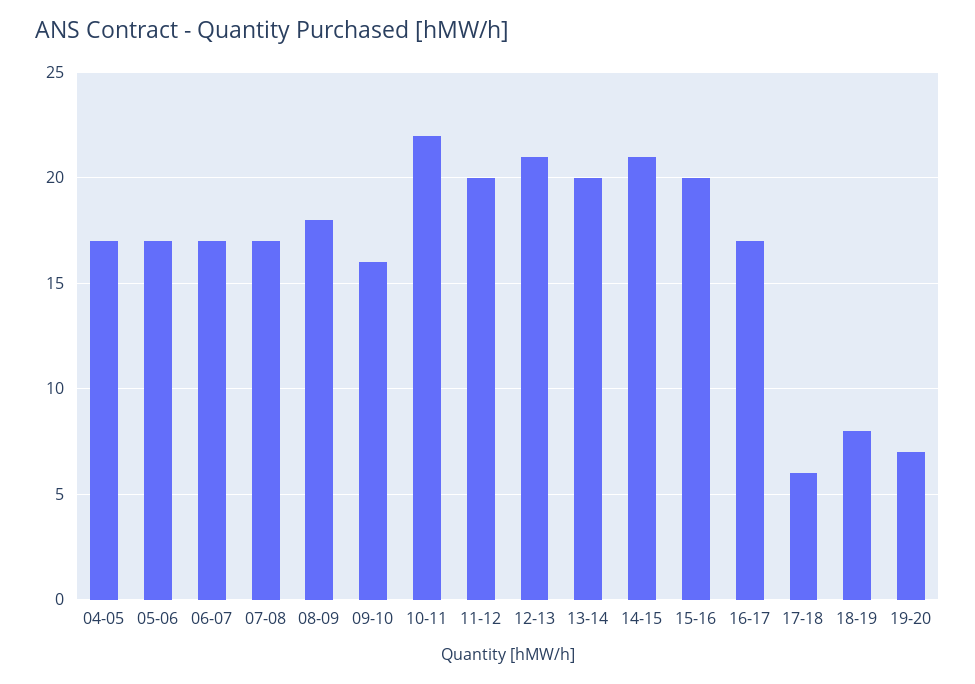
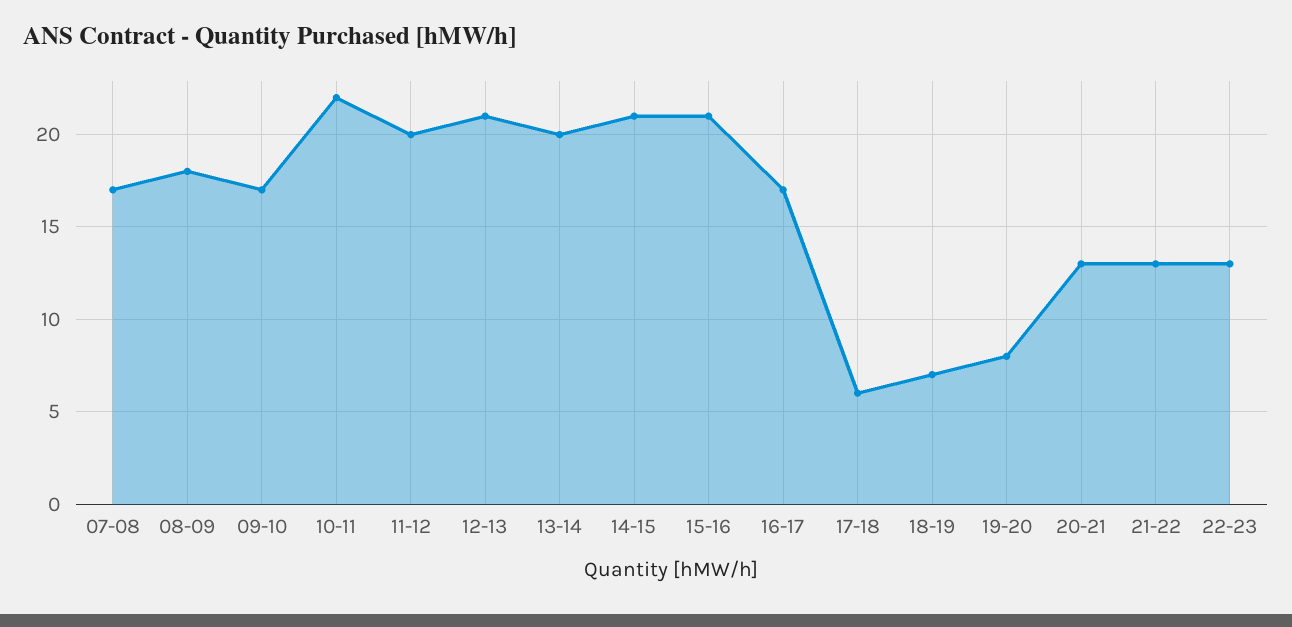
04-05: 17 -> none
05-06: 17 -> none
06-07: 17 -> none
09-10: 16 -> 17
15-16: 20 -> 21
18-19: 8 -> 7
19-20: 7 -> 8
20-21: none -> 13
21-22: none -> 13
22-23: none -> 13

